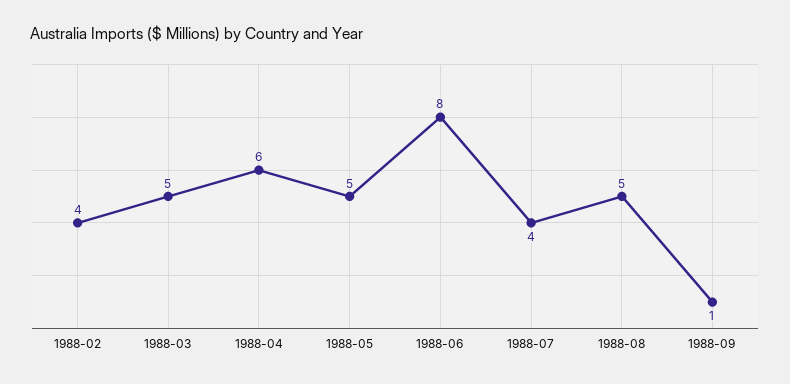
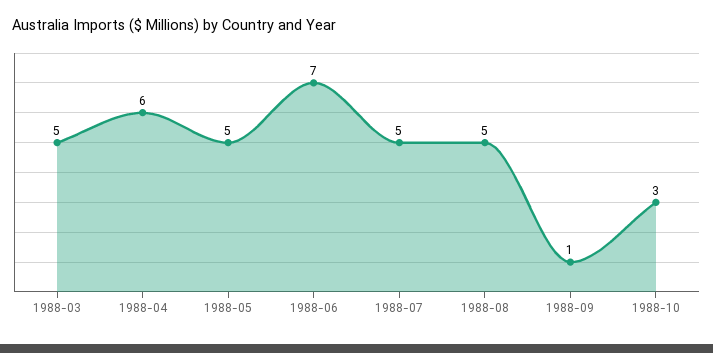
1988-02: 4 -> none
1988-06: 8 -> 7
1988-07: 4 -> 5
1988-10: none -> 3

